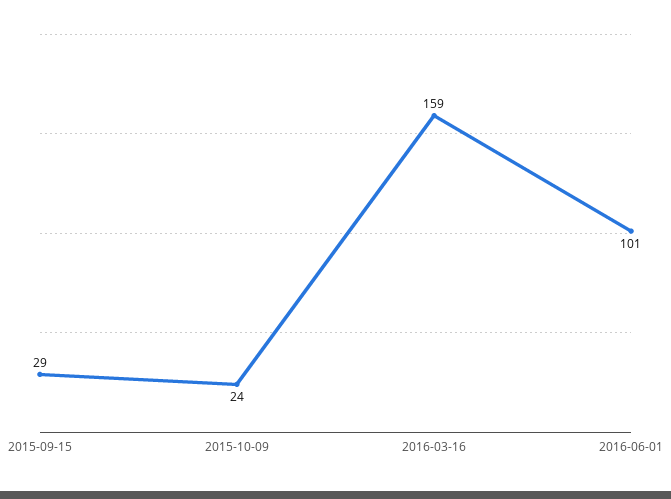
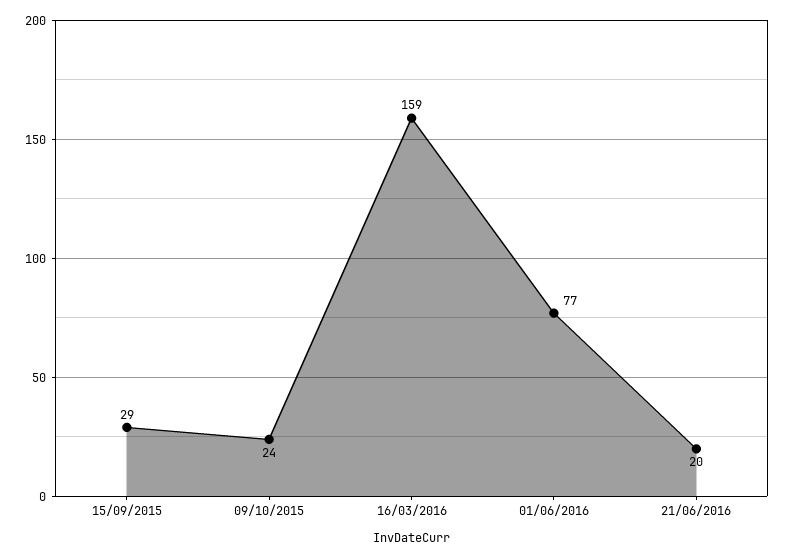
2016-06-01: 101 -> 77
21/06/2016: none -> 20

